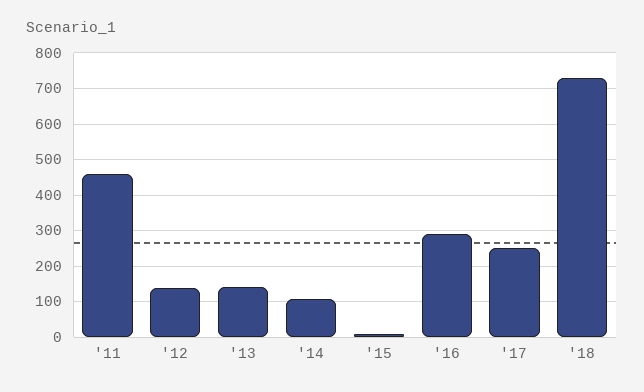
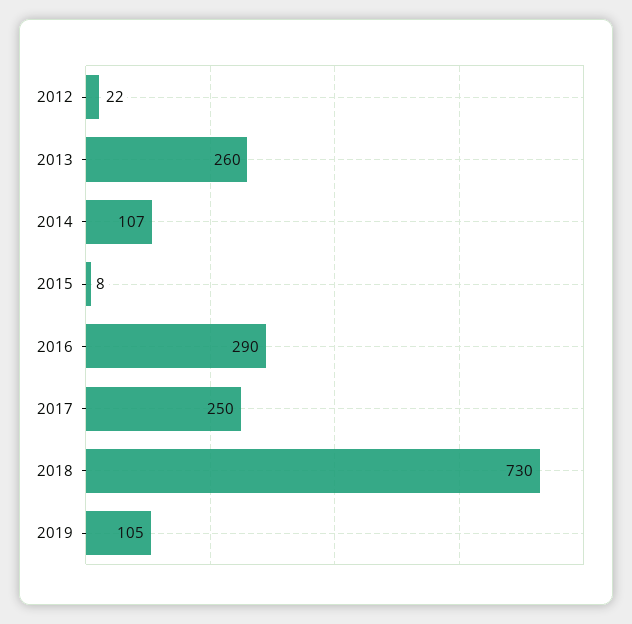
'11: 460 -> none
'12: 140 -> 22
'13: 140 -> 260
2019: none -> 105

